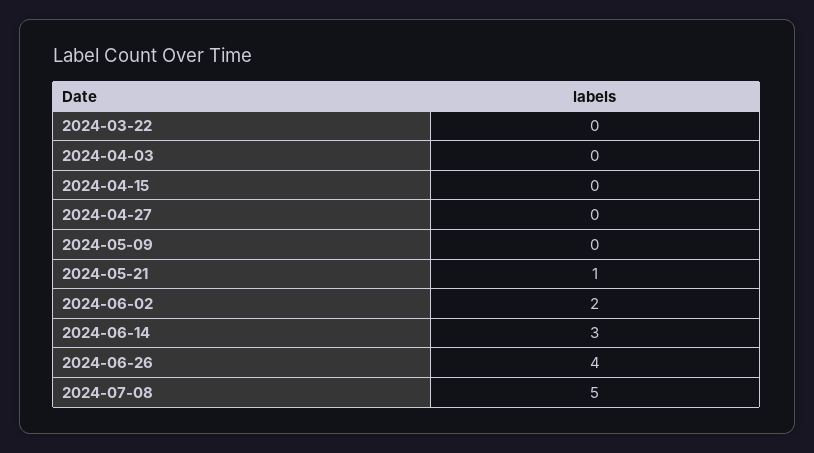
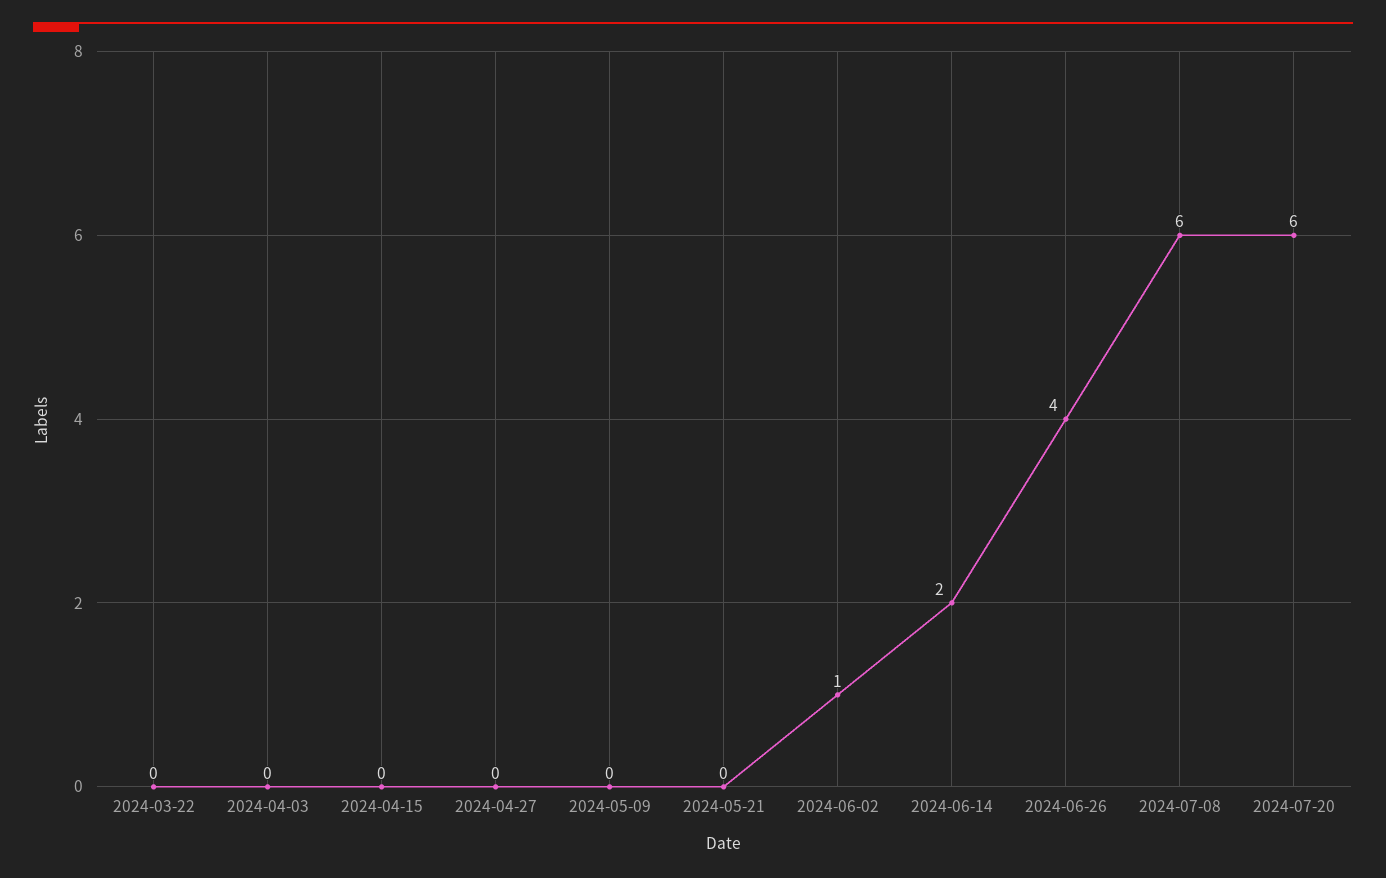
2024-05-21: 1 -> 0
2024-06-02: 2 -> 1
2024-06-14: 3 -> 2
2024-07-08: 5 -> 6
2024-07-20: none -> 6

